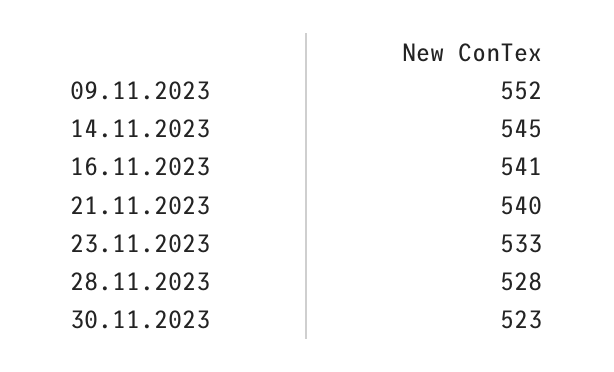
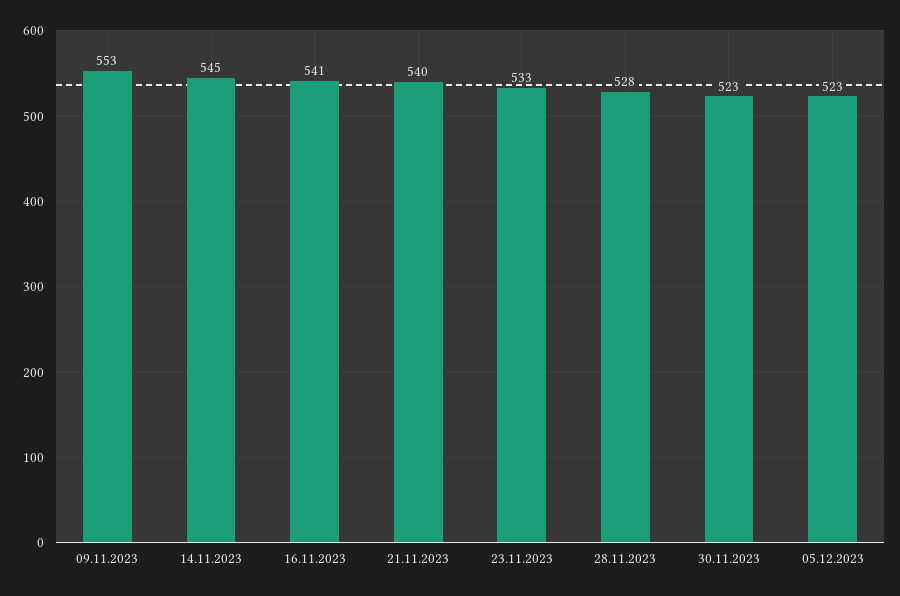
09.11.2023: 552 -> 553
05.12.2023: none -> 523

